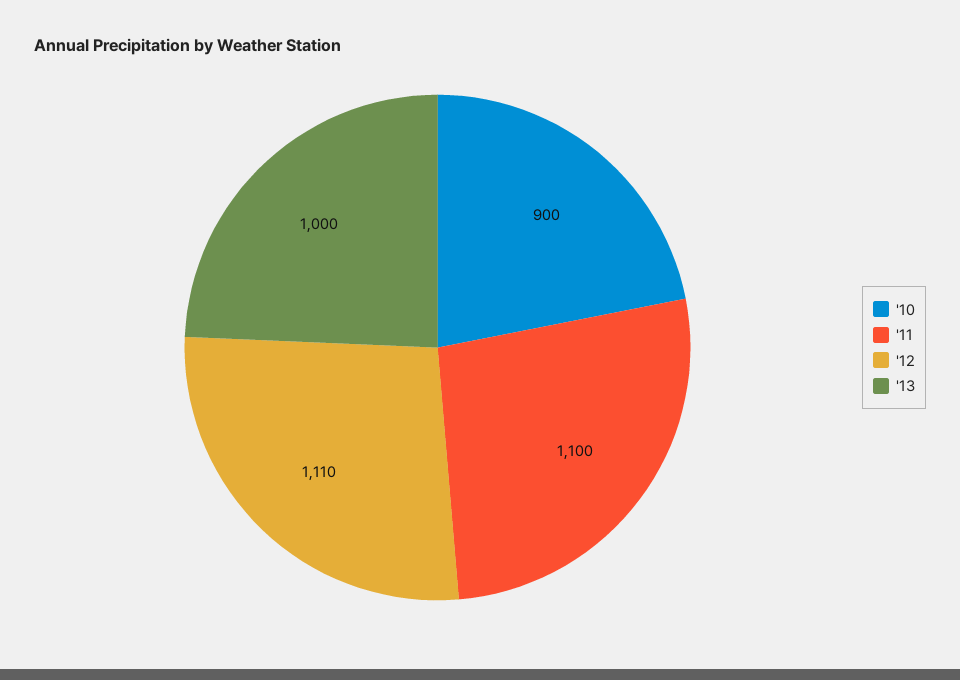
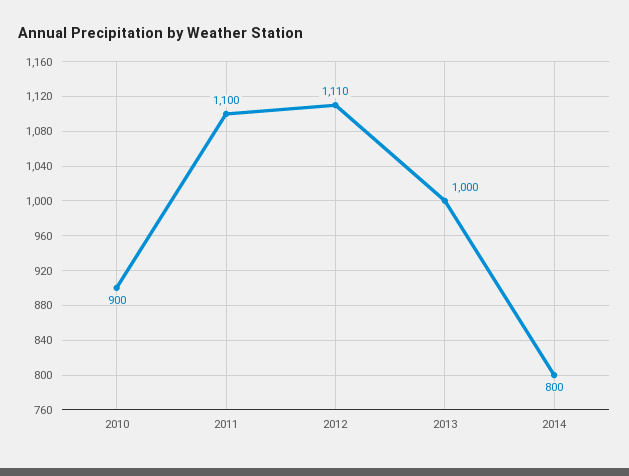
2014: none -> 800

